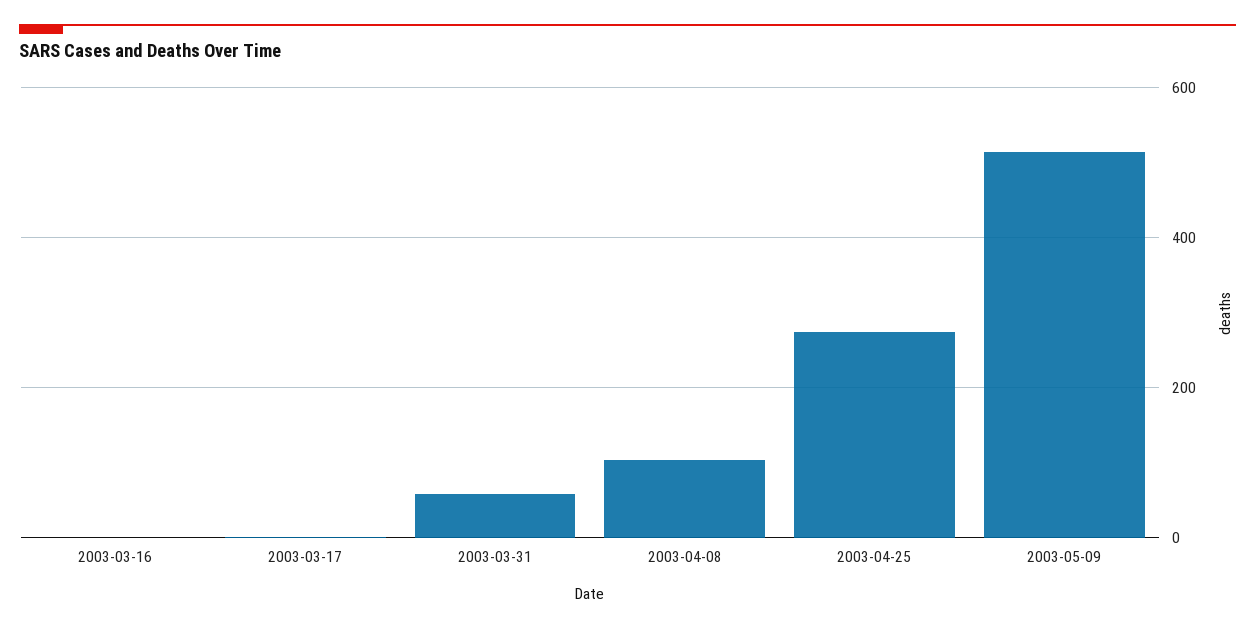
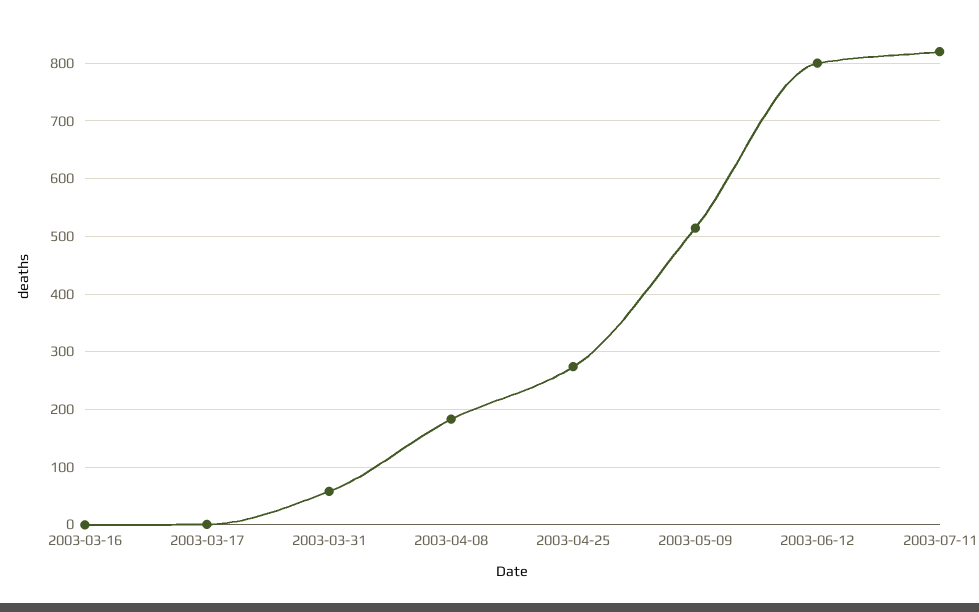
2003-04-08: 100 -> 180
2003-06-12: none -> 800
2003-07-11: none -> 820

